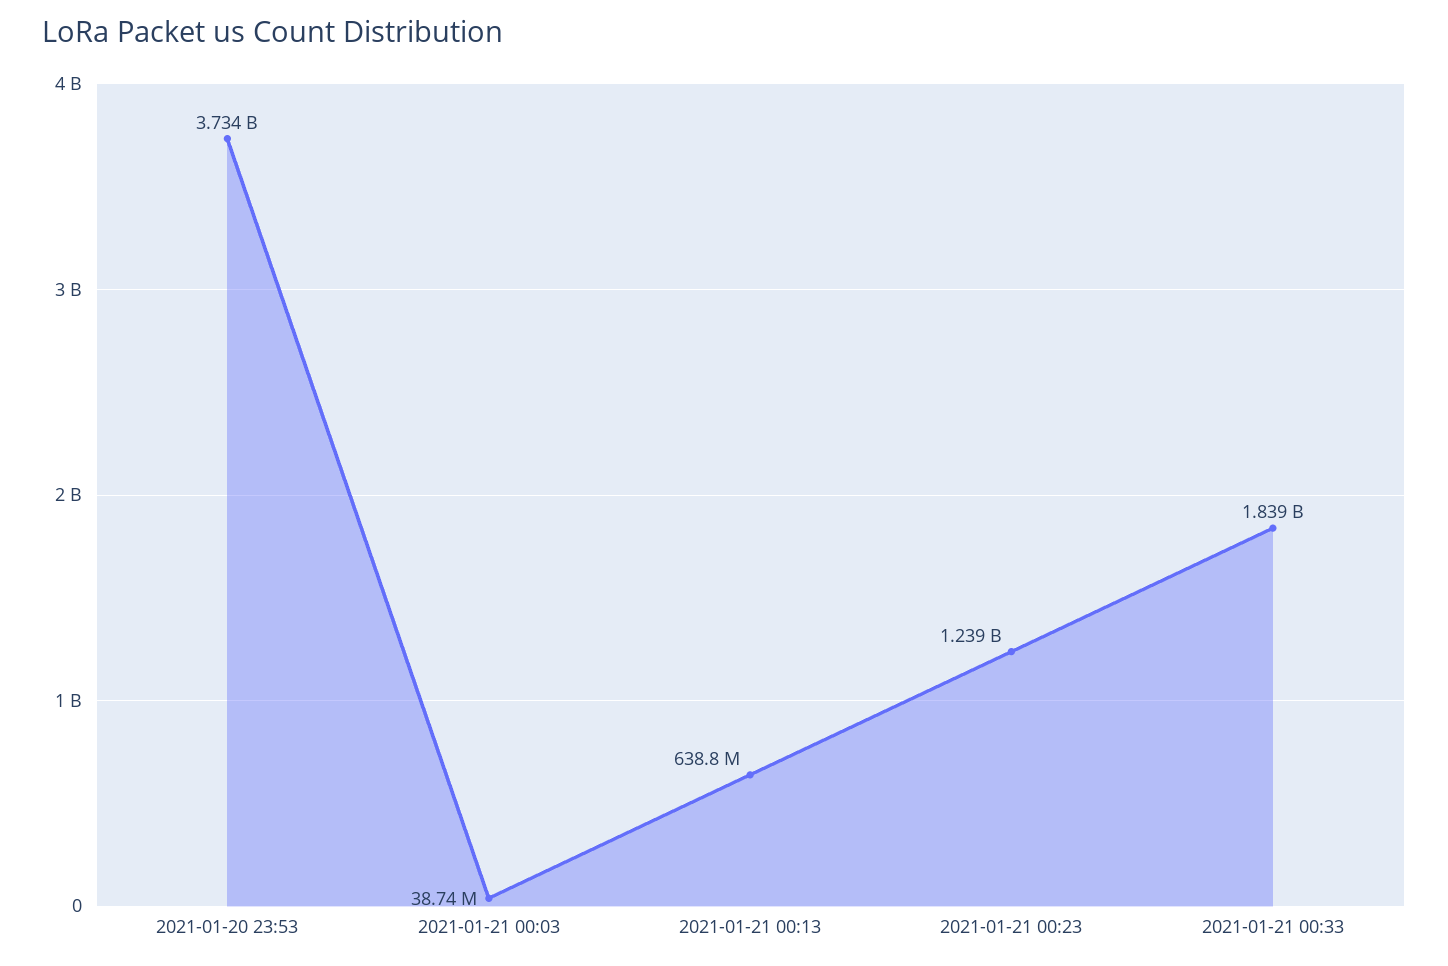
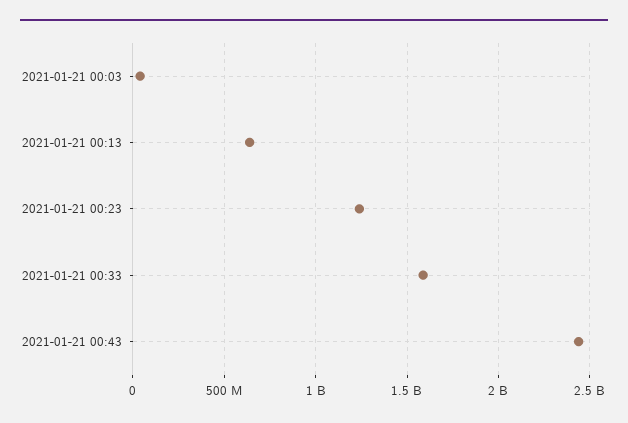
2021-01-20 23:53: 3734000000 -> none
2021-01-21 00:33: 1839000000 -> 1600000000
2021-01-21 00:43: none -> 2450000000

